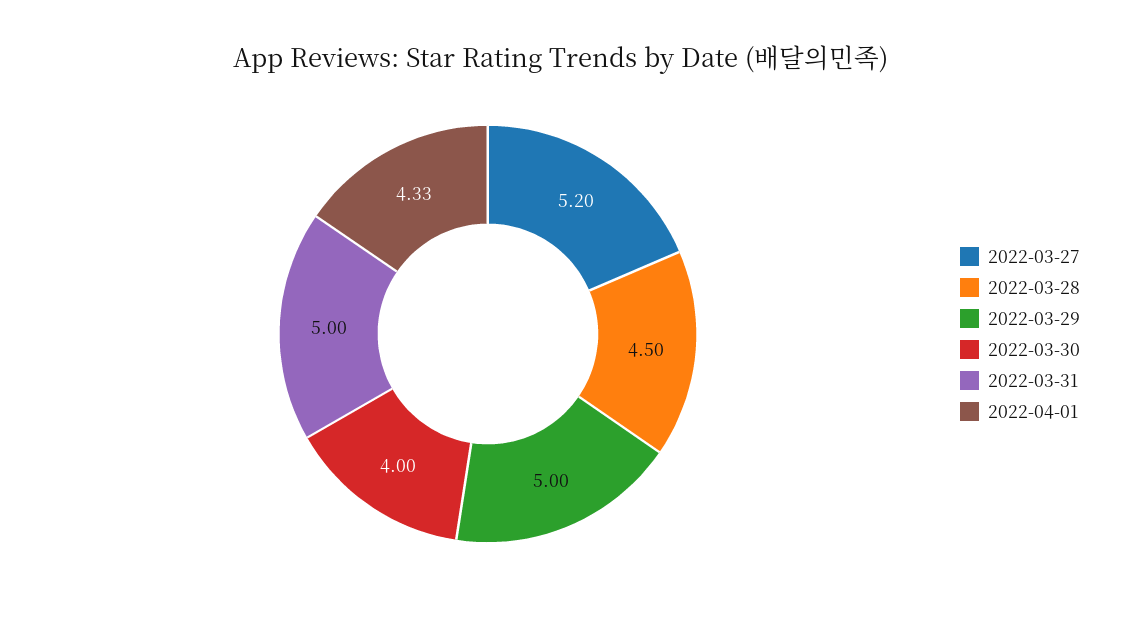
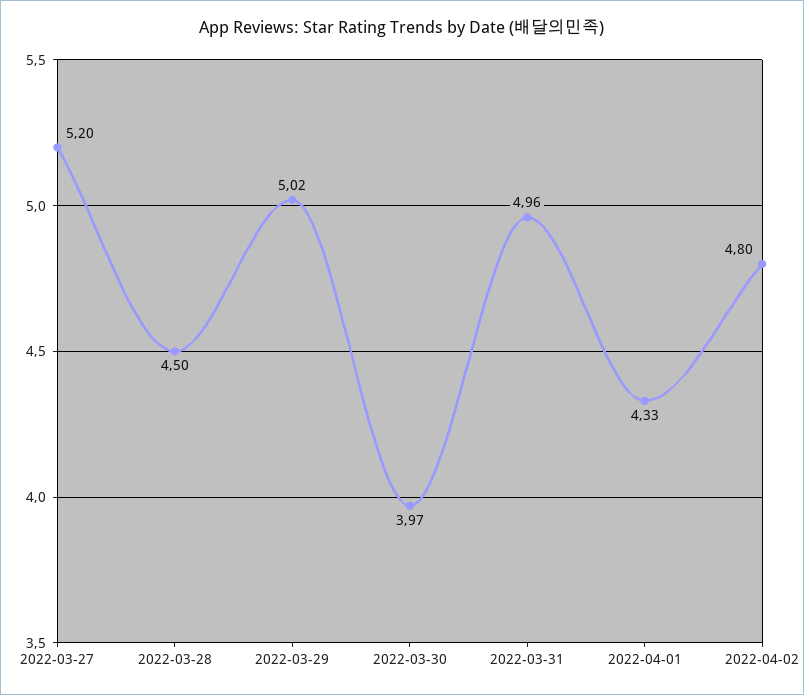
2022-03-29: 5 -> 5.02
2022-03-30: 4 -> 3.97
2022-03-31: 5 -> 4.96
2022-04-02: none -> 4.8

